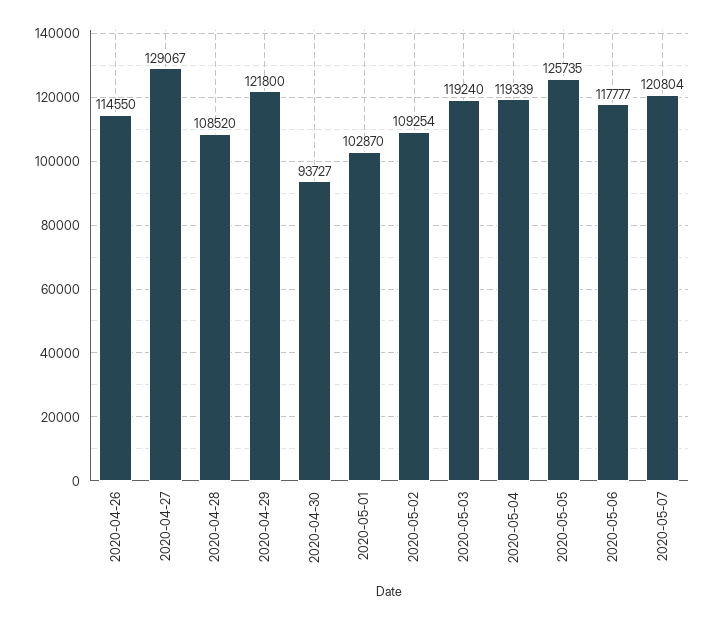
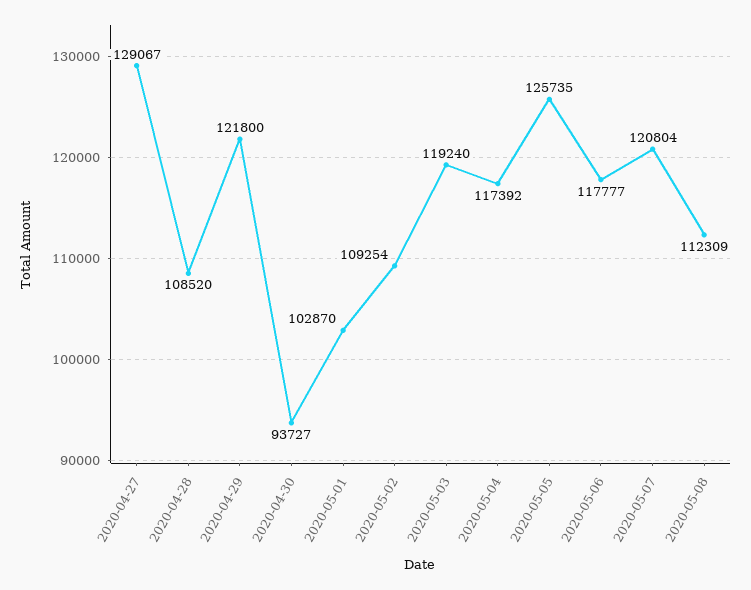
2020-04-26: 114550 -> none
2020-05-04: 119339 -> 117392
2020-05-08: none -> 112309

